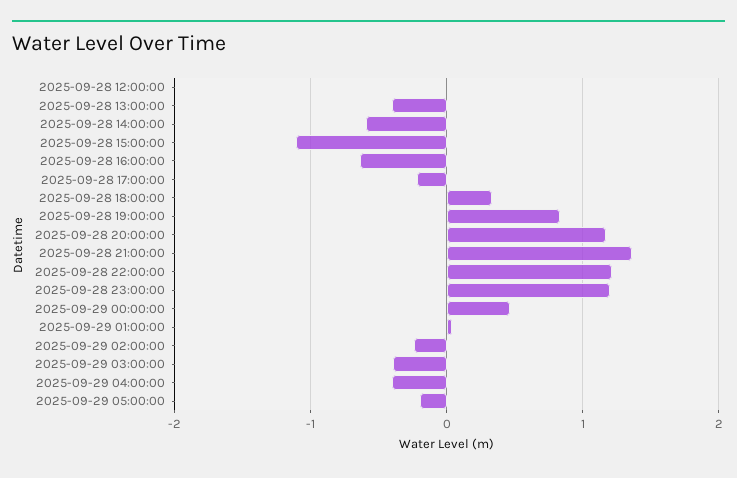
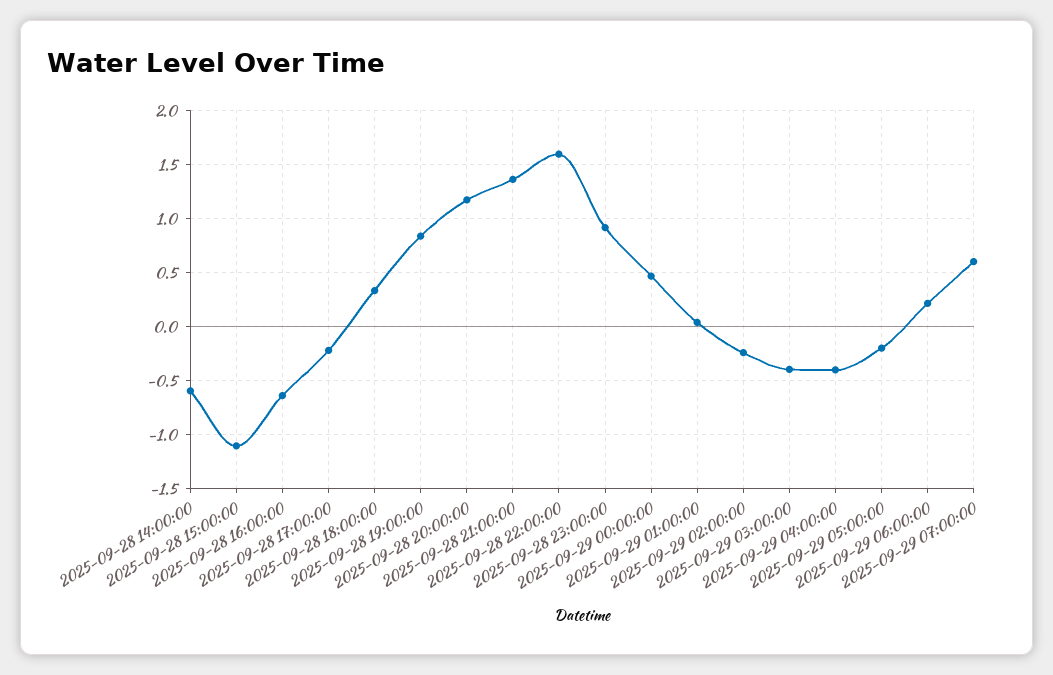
2025-09-28 12:00:00: 0 -> none
2025-09-28 13:00:00: -0.4 -> none
2025-09-28 22:00:00: 1.2 -> 1.6
2025-09-28 23:00:00: 1.2 -> 0.9
2025-09-29 06:00:00: none -> 0.2
2025-09-29 07:00:00: none -> 0.6

